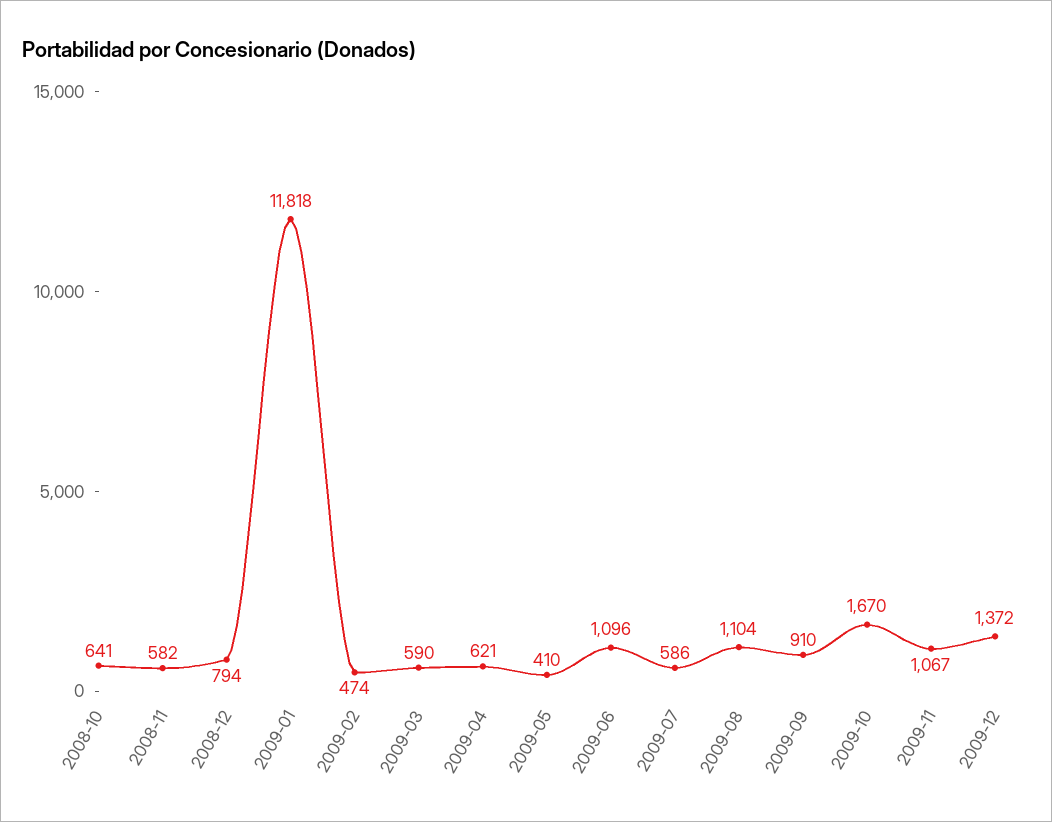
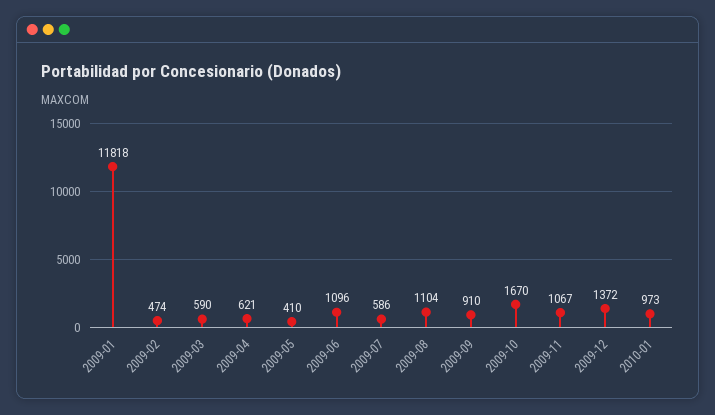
2008-10: 641 -> none
2008-11: 582 -> none
2008-12: 794 -> none
2010-01: none -> 973

